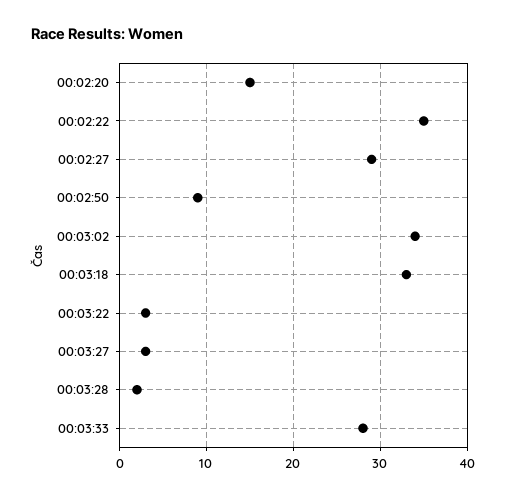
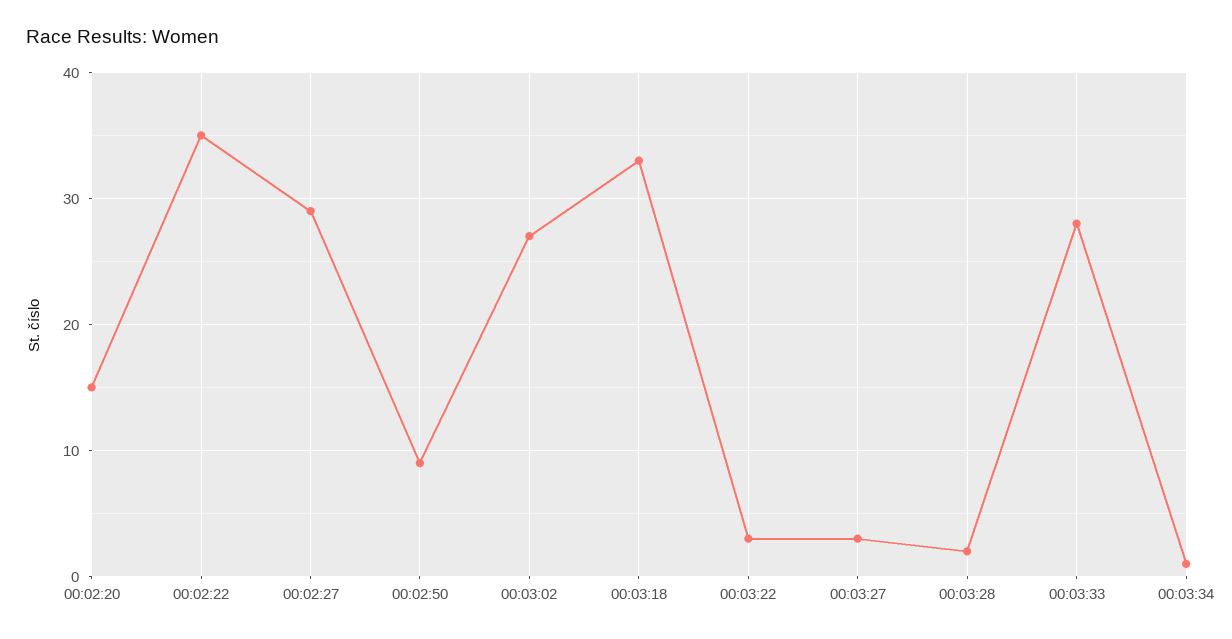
00:03:02: 34 -> 27
00:03:34: none -> 1

